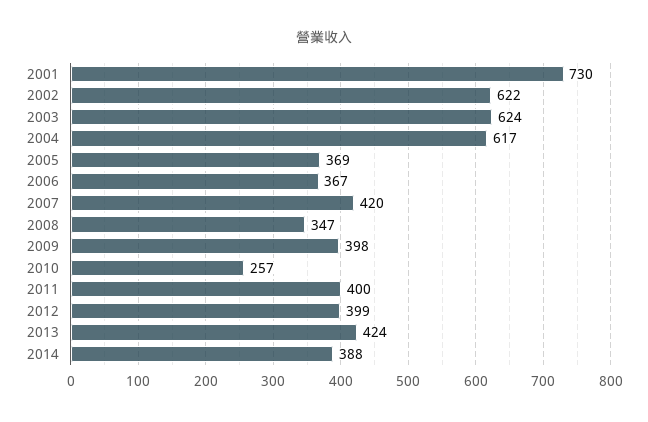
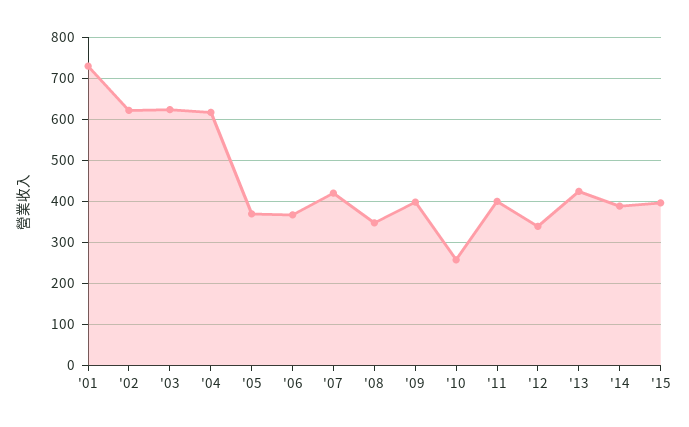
2012: 399 -> 340
'15: none -> 400

